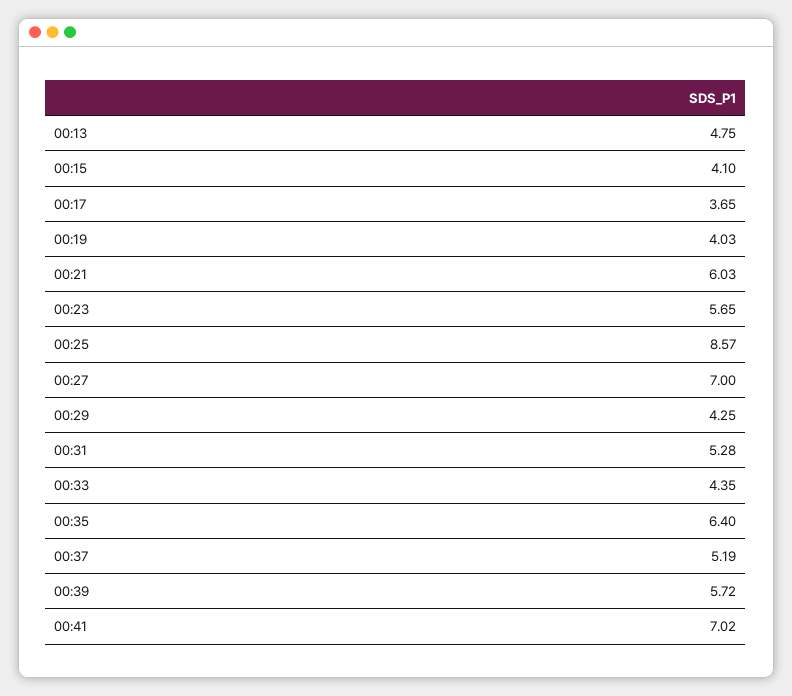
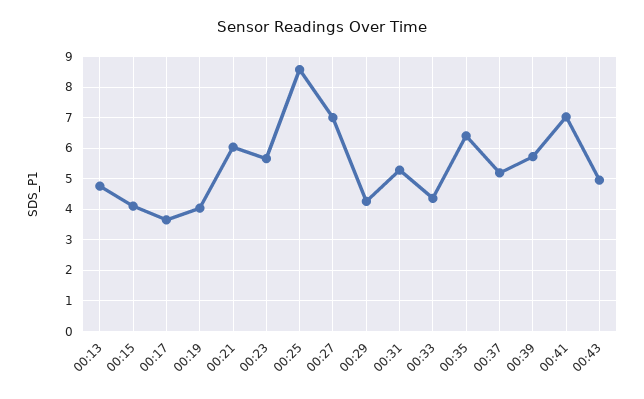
00:43: none -> 5

